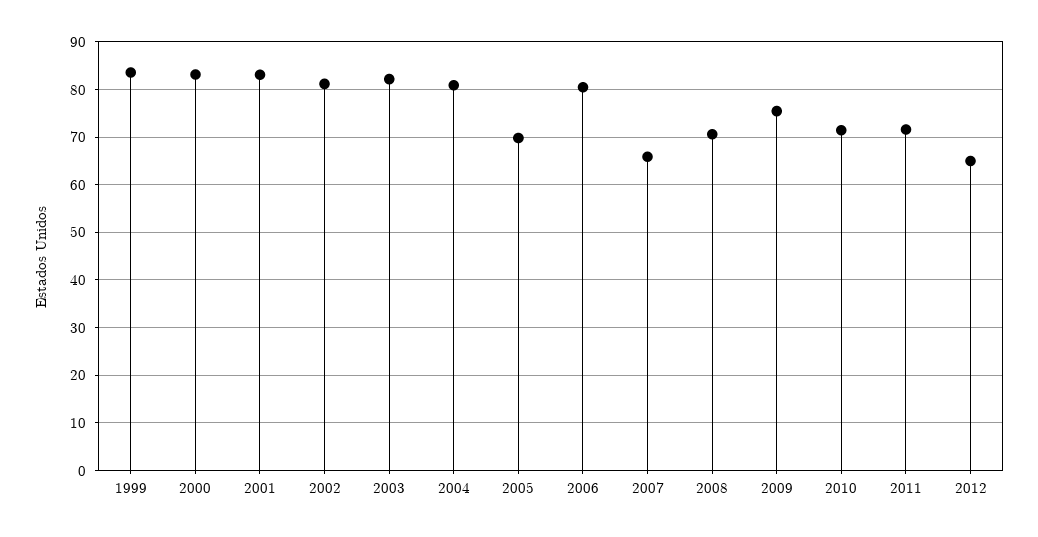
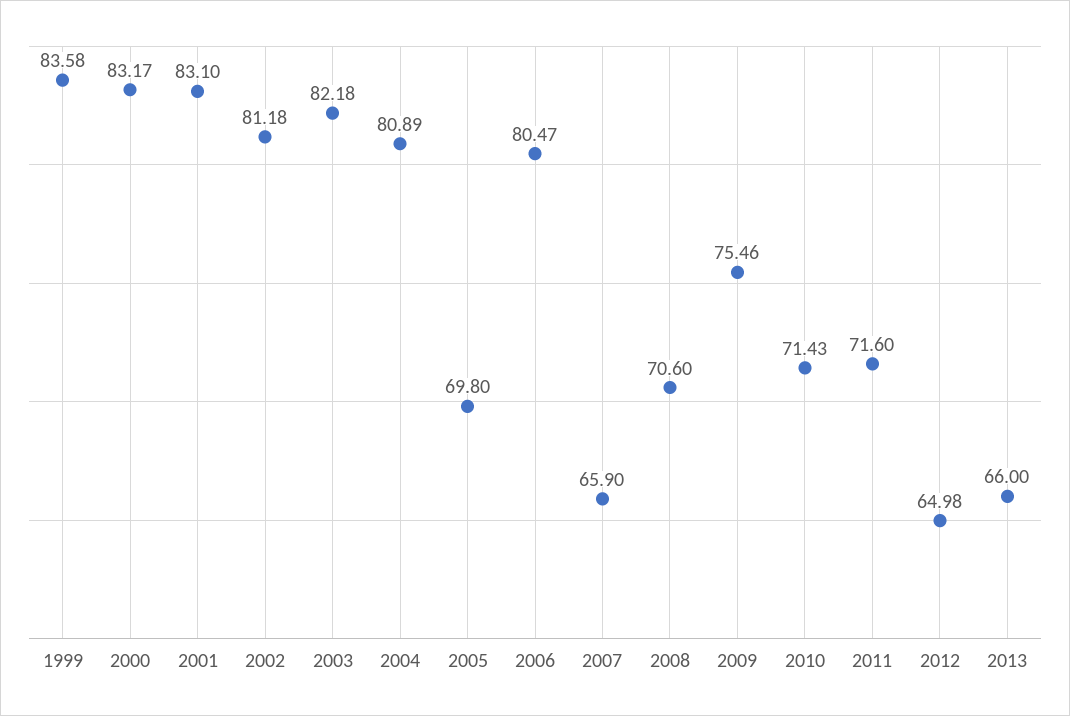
2013: none -> 66

